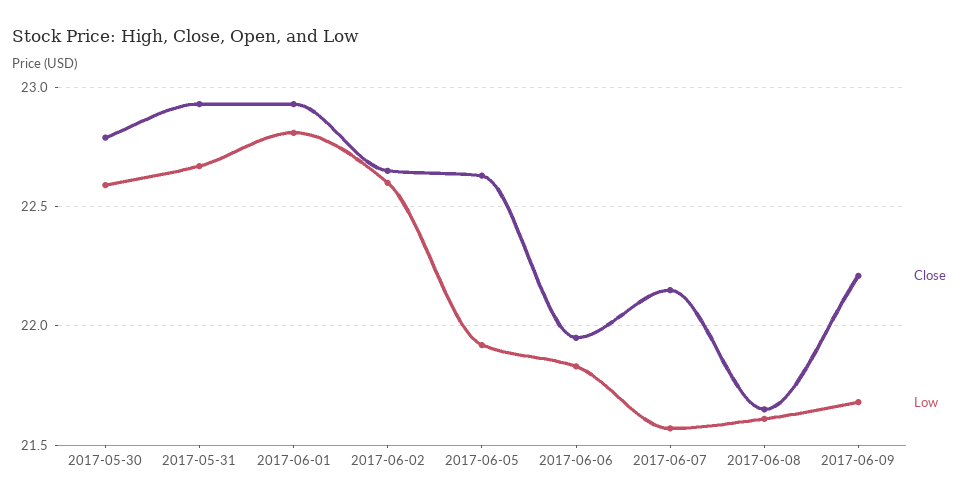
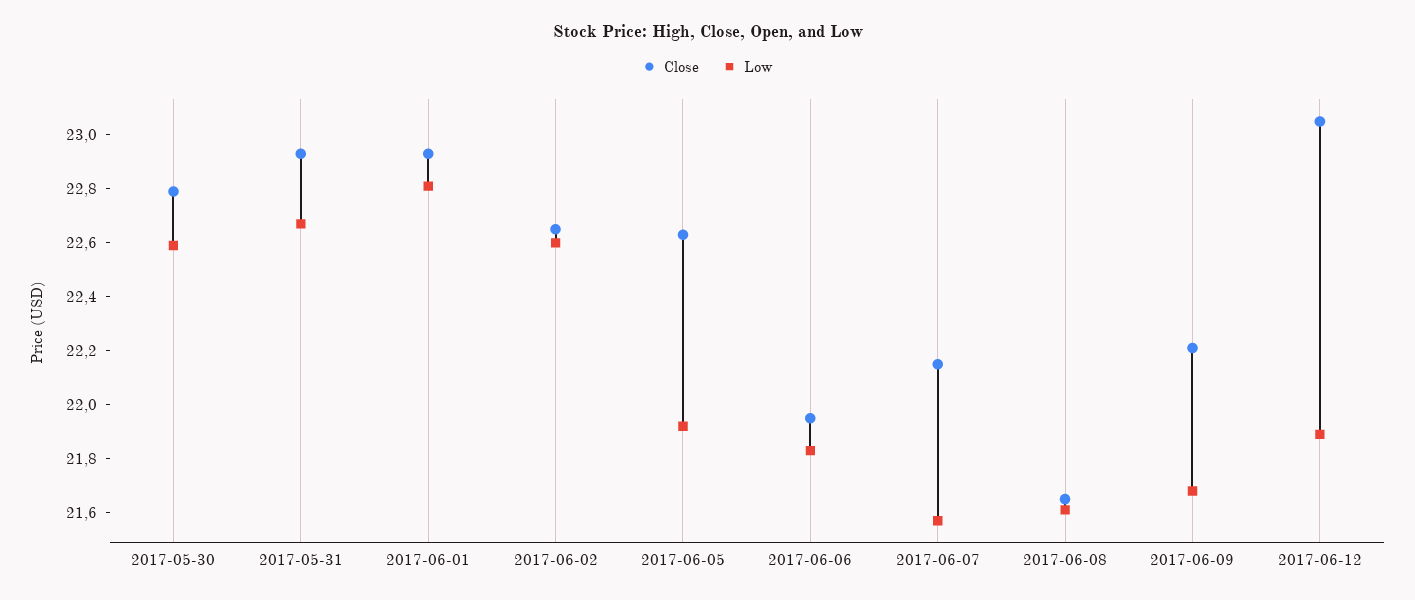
Close, 2017-06-12: none -> 23.05
Low, 2017-06-12: none -> 21.9

